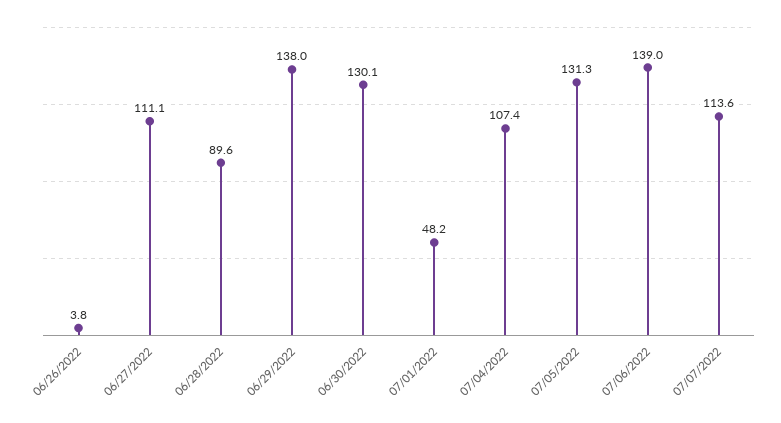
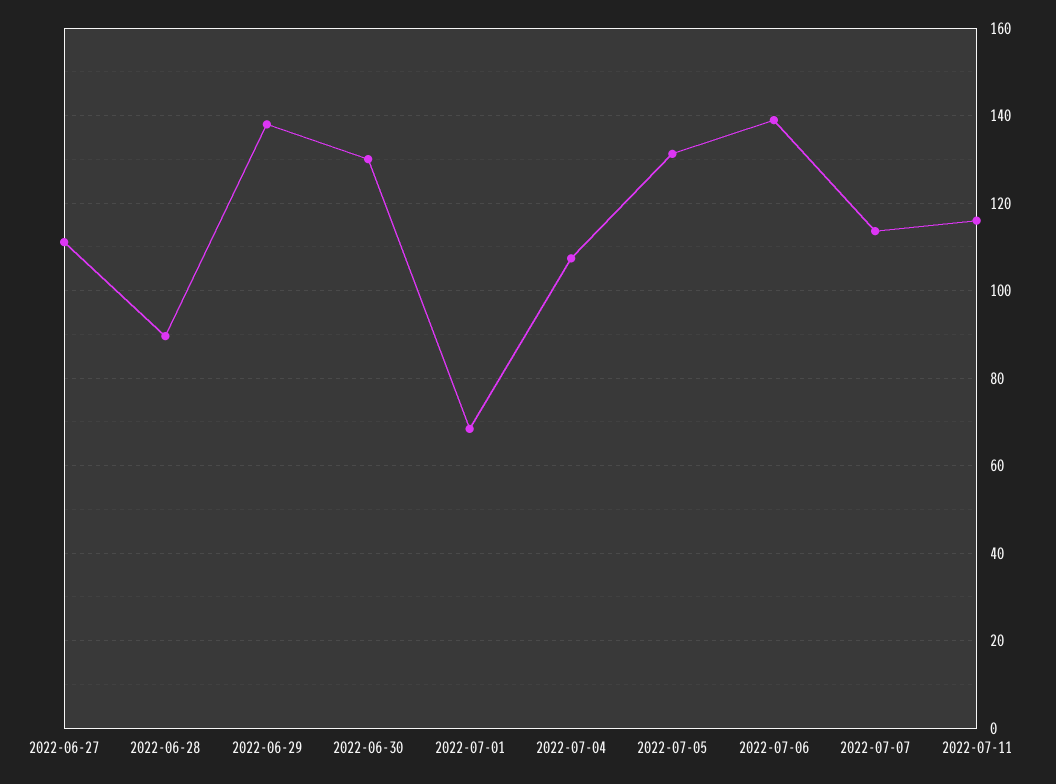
06/26/2022: 3.8 -> none
07/01/2022: 48.2 -> 68
2022-07-11: none -> 116

